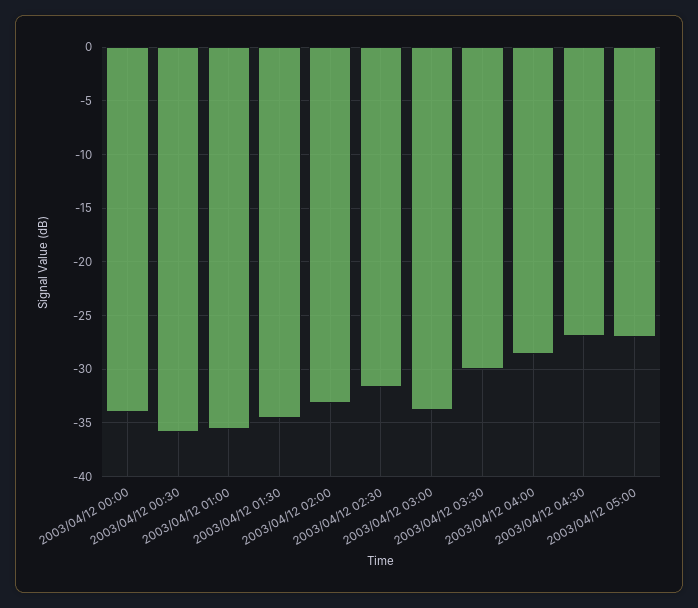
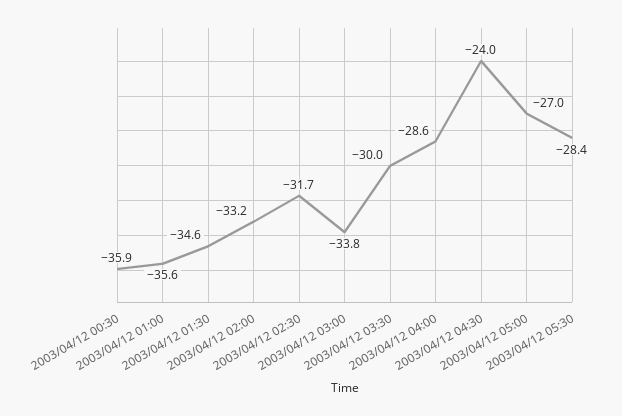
2003/04/12 00:00: -34 -> none
2003/04/12 04:30: -27 -> -24
2003/04/12 05:30: none -> -28.4

